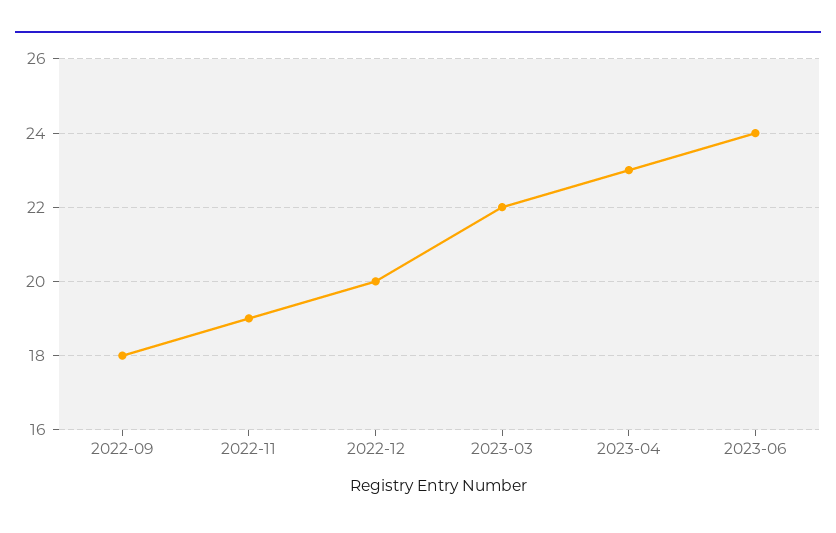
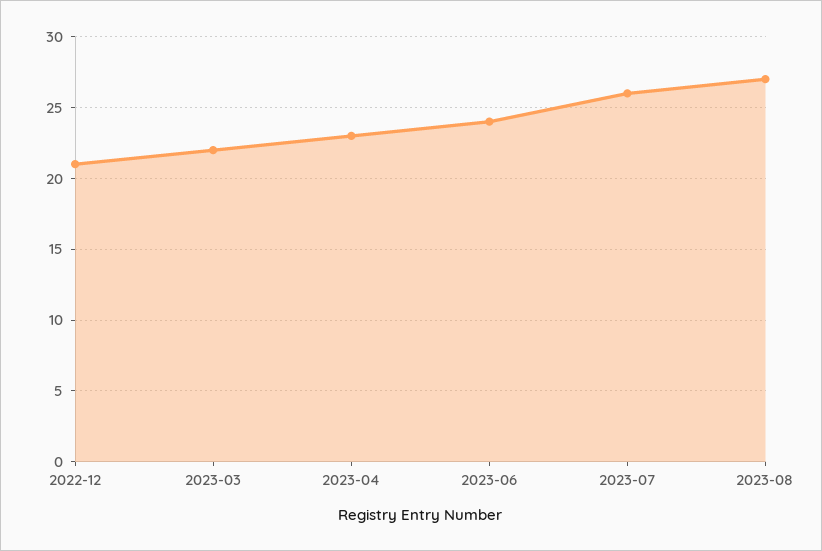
2022-09: 18 -> none
2022-11: 19 -> none
2022-12: 20 -> 21
2023-07: none -> 26
2023-08: none -> 27

